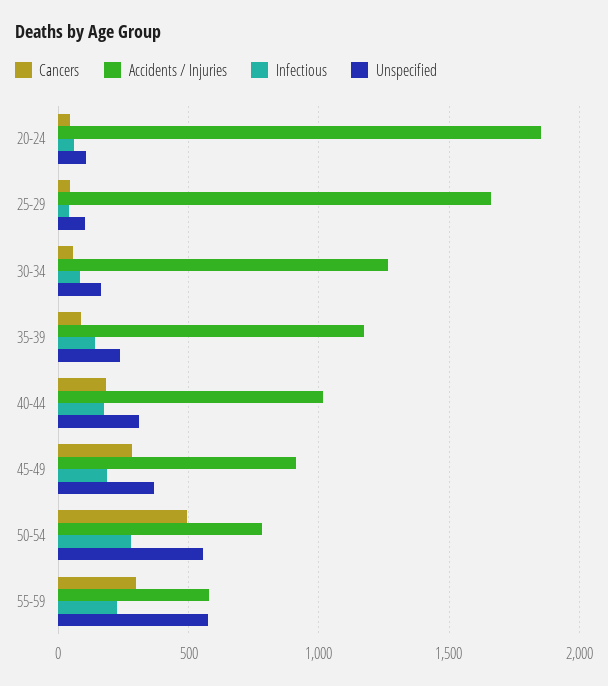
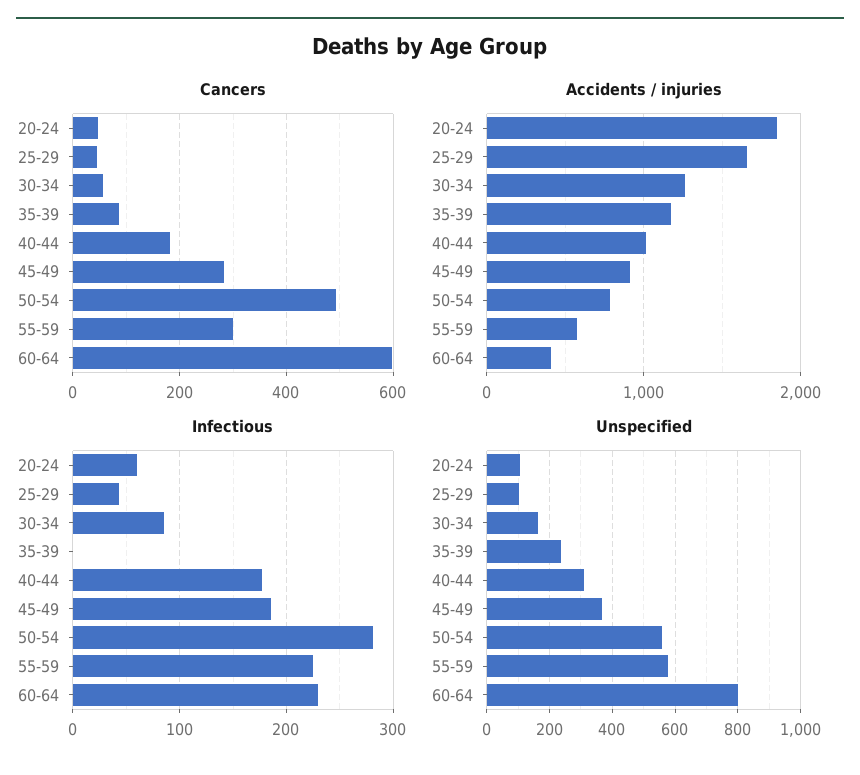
Infectious, 35-39: 150 -> 0
Cancers, 60-64: none -> 600
Accidents / Injuries, 60-64: none -> 400
Infectious, 60-64: none -> 230
Unspecified, 60-64: none -> 800

